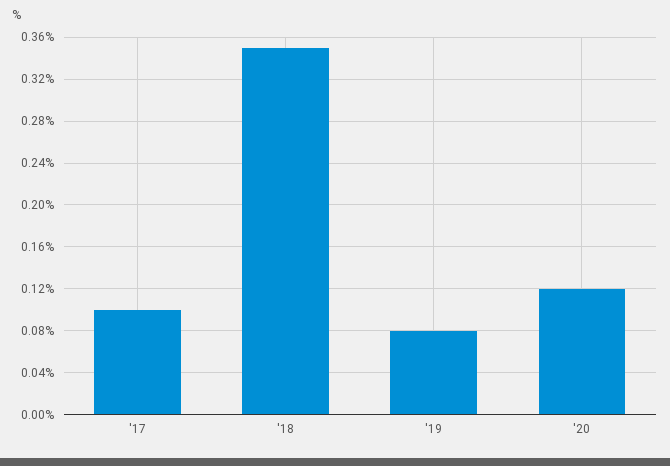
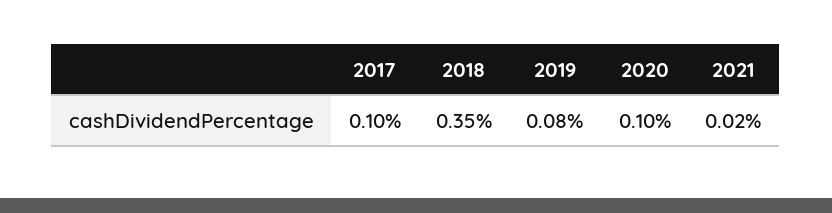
'20: 0.12 -> 0.1
2021: none -> 0.02

